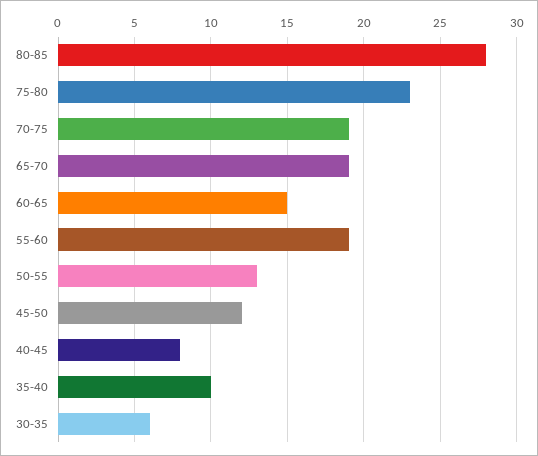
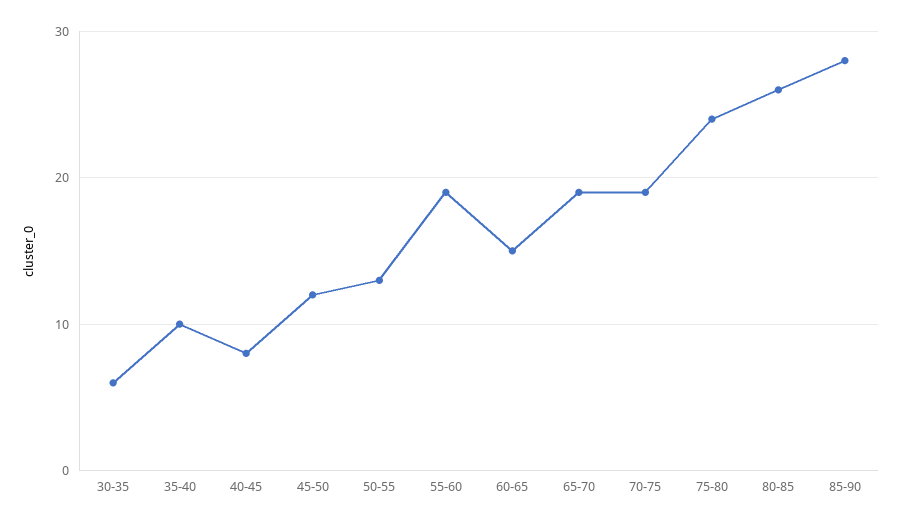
80-85: 28 -> 26
75-80: 23 -> 24
85-90: none -> 28

